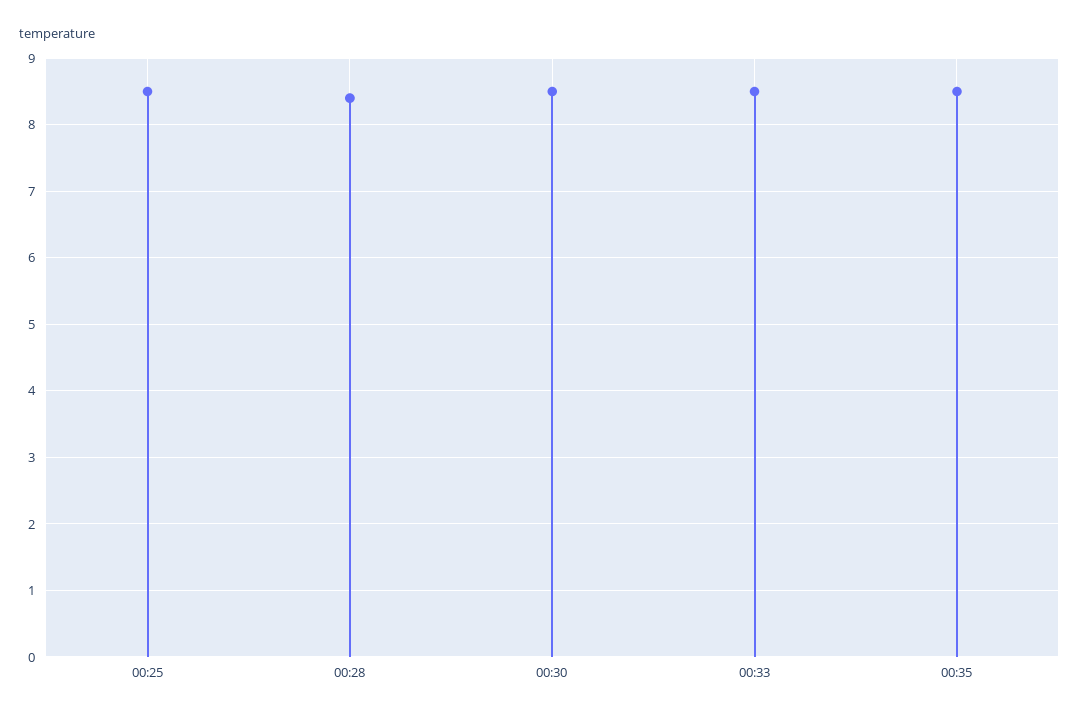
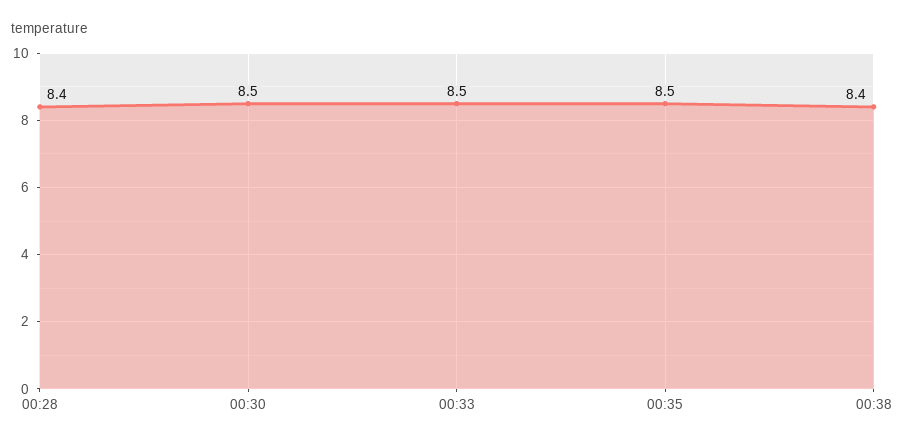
00:25: 8.5 -> none
00:38: none -> 8.4

